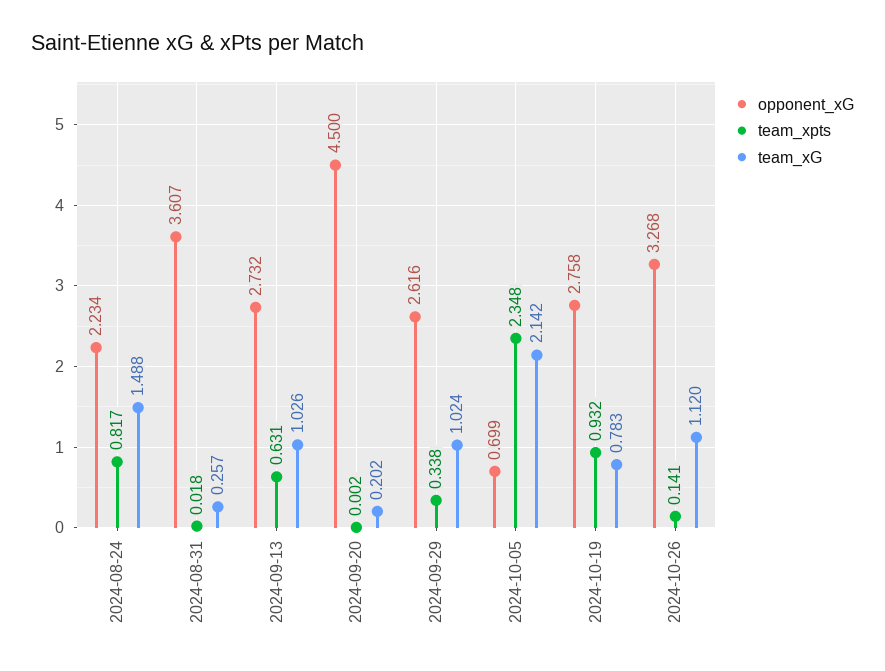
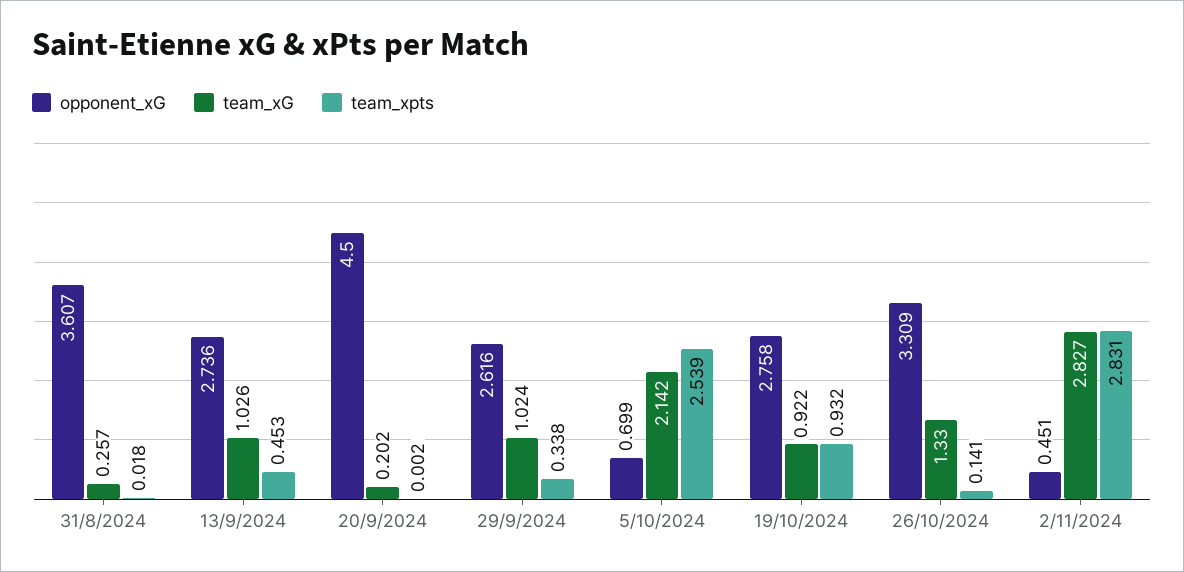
opponent_xG, 2024-08-24: 2.234 -> none
team_xpts, 2024-08-24: 0.817 -> none
team_xG, 2024-08-24: 1.488 -> none
opponent_xG, 2024-09-13: 2.732 -> 2.736
team_xpts, 2024-09-13: 0.631 -> 0.453
team_xpts, 2024-10-05: 2.348 -> 2.539
team_xG, 2024-10-19: 0.783 -> 0.922
opponent_xG, 2024-10-26: 3.268 -> 3.309
team_xG, 2024-10-26: 1.12 -> 1.33
opponent_xG, 2/11/2024: none -> 0.451
team_xG, 2/11/2024: none -> 2.827
team_xpts, 2/11/2024: none -> 2.831

